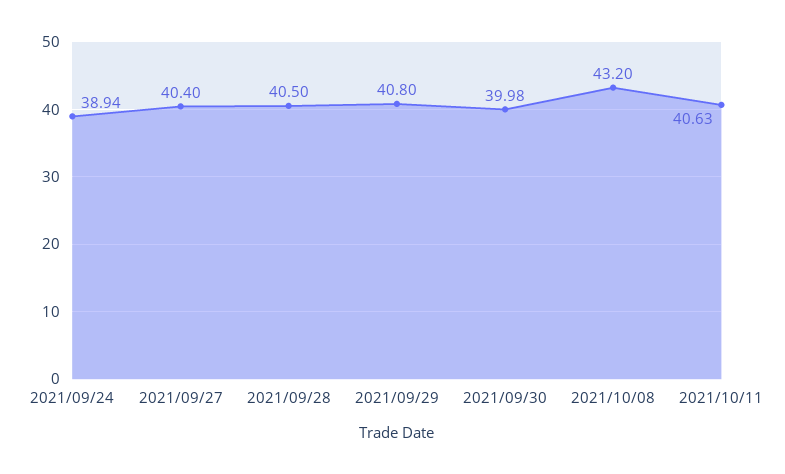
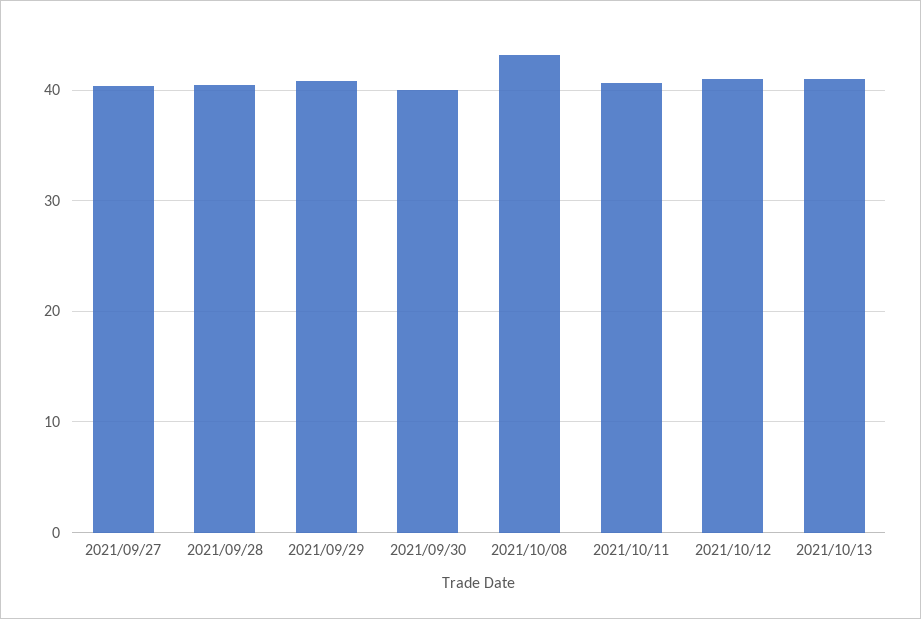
2021/09/24: 38.94 -> none
2021/10/12: none -> 41
2021/10/13: none -> 41

